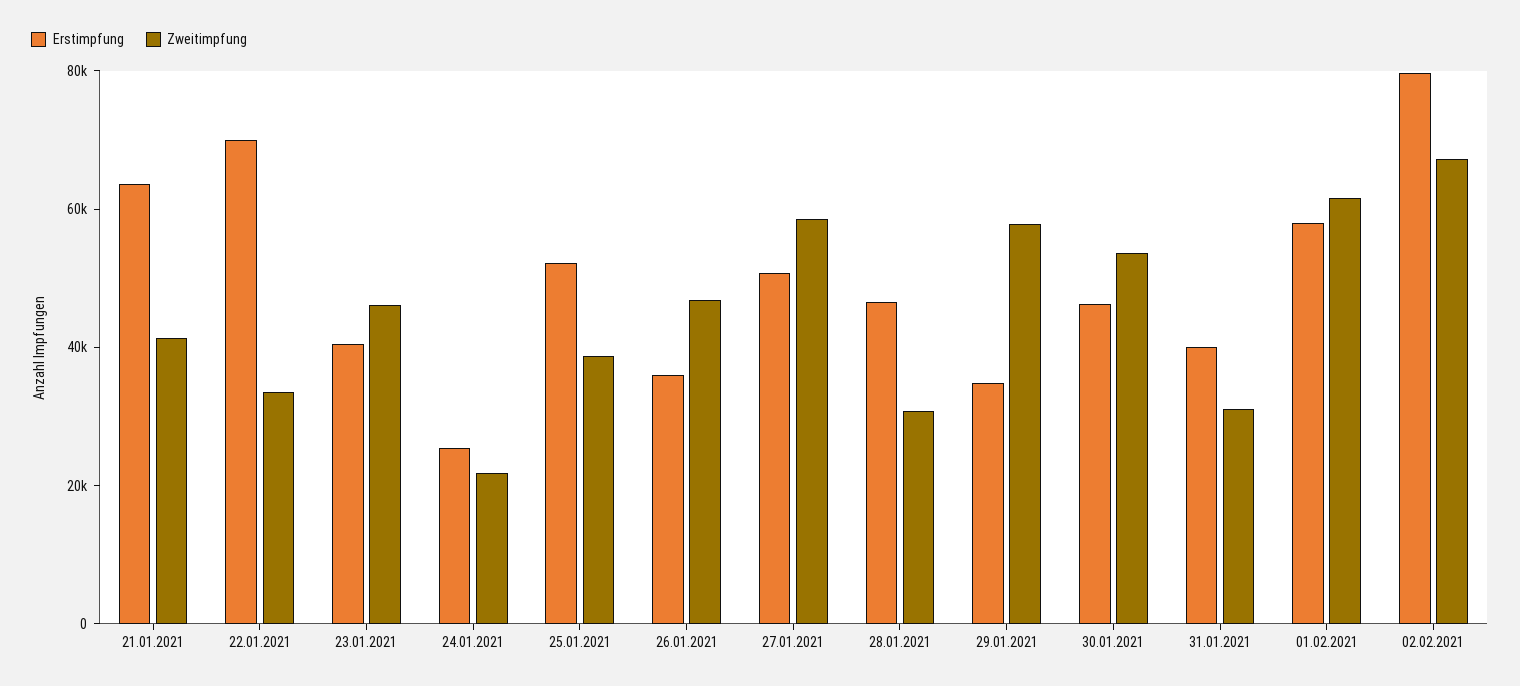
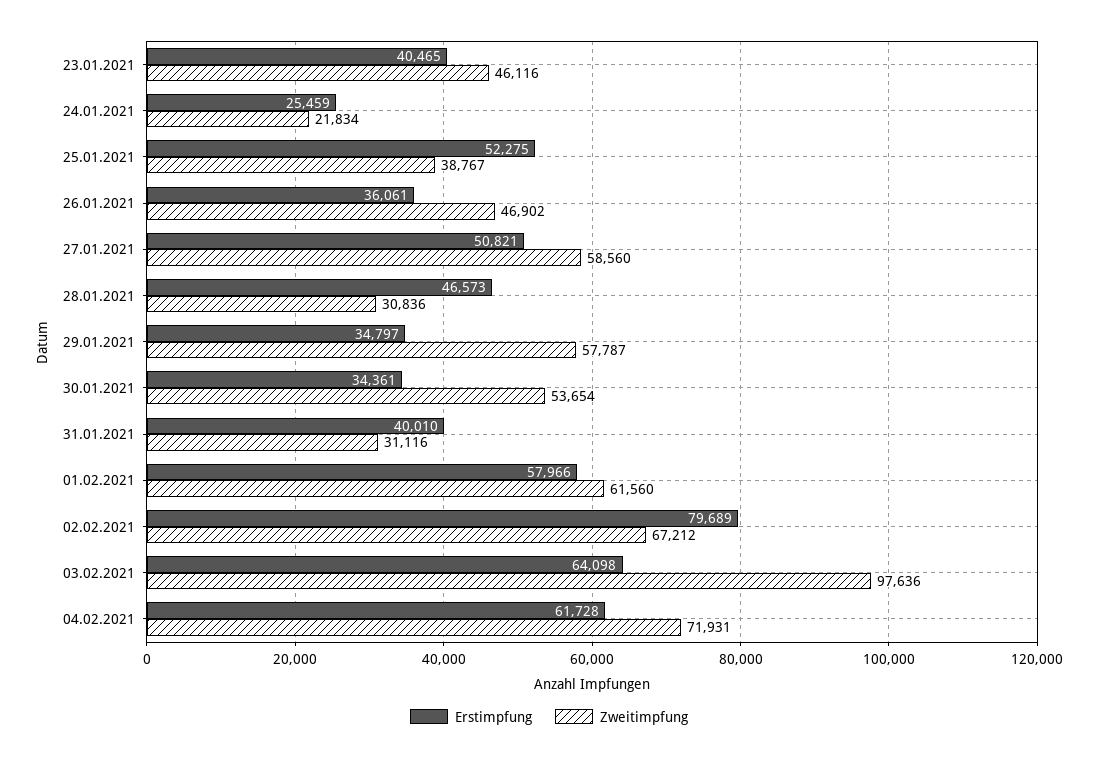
Erstimpfung, 21.01.2021: 65000 -> none
Zweitimpfung, 21.01.2021: 40000 -> none
Erstimpfung, 22.01.2021: 70000 -> none
Zweitimpfung, 22.01.2021: 35000 -> none
Erstimpfung, 30.01.2021: 45000 -> 34361
Erstimpfung, 03.02.2021: none -> 64098
Zweitimpfung, 03.02.2021: none -> 97636
Erstimpfung, 04.02.2021: none -> 61728
Zweitimpfung, 04.02.2021: none -> 71931

